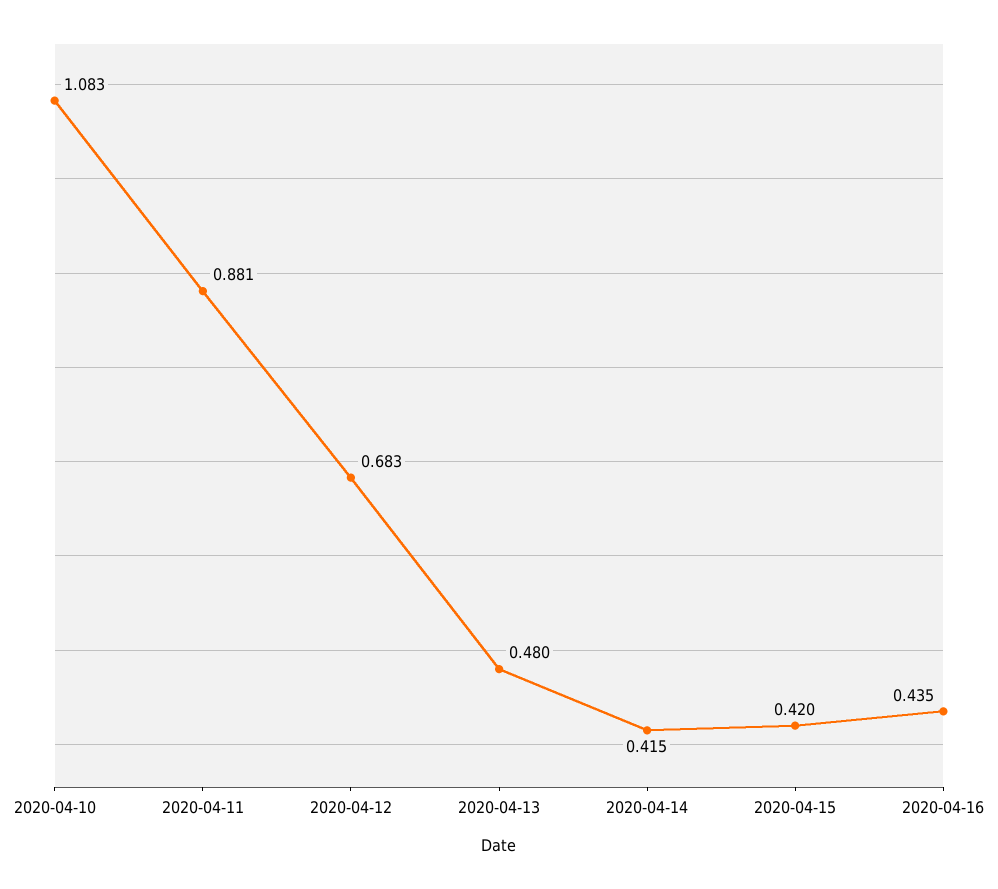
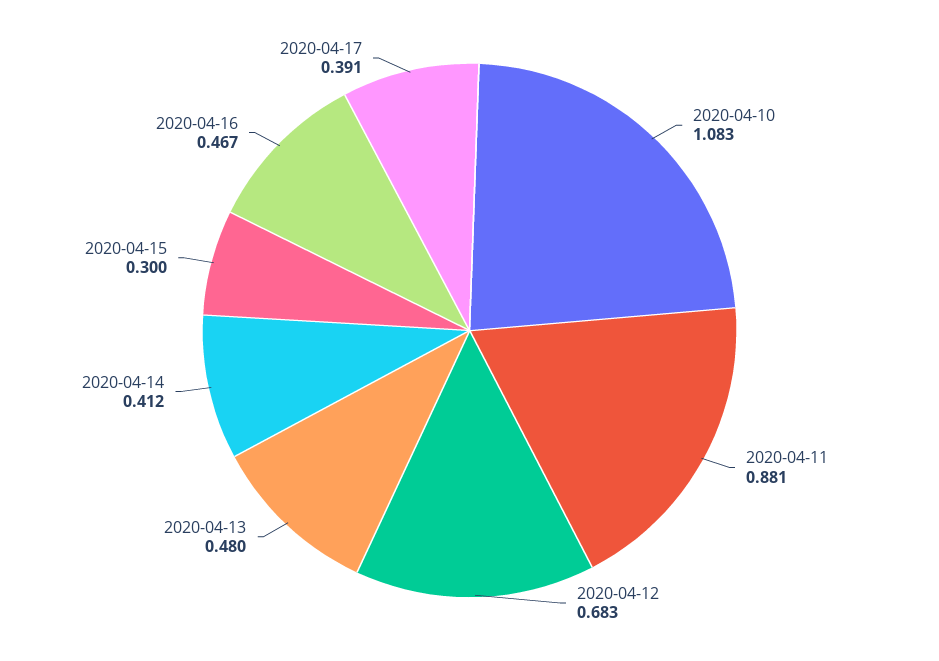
2020-04-14: 0.415 -> 0.412
2020-04-15: 0.42 -> 0.3
2020-04-16: 0.435 -> 0.467
2020-04-17: none -> 0.391

